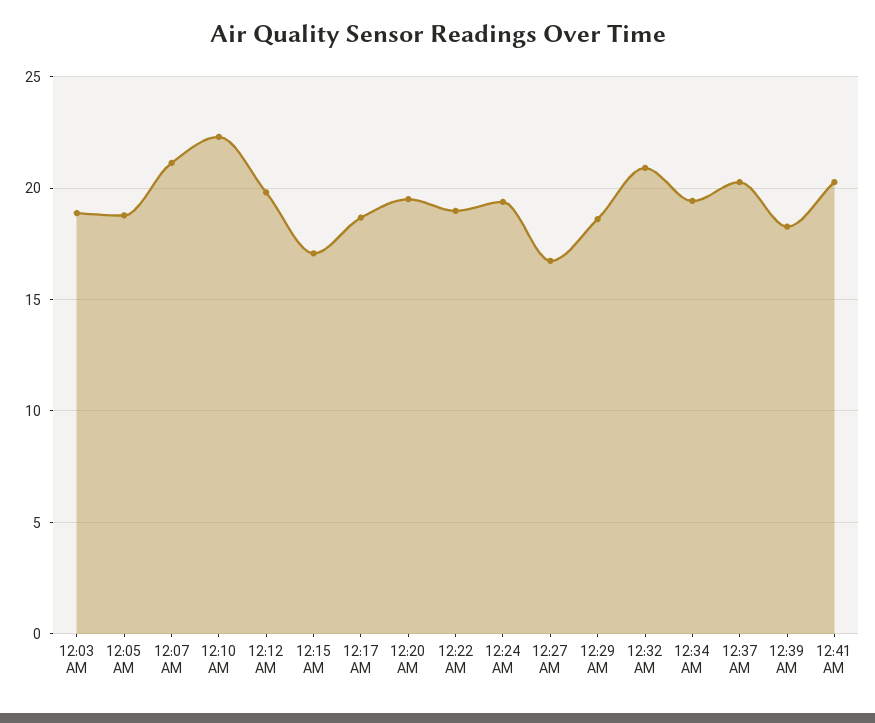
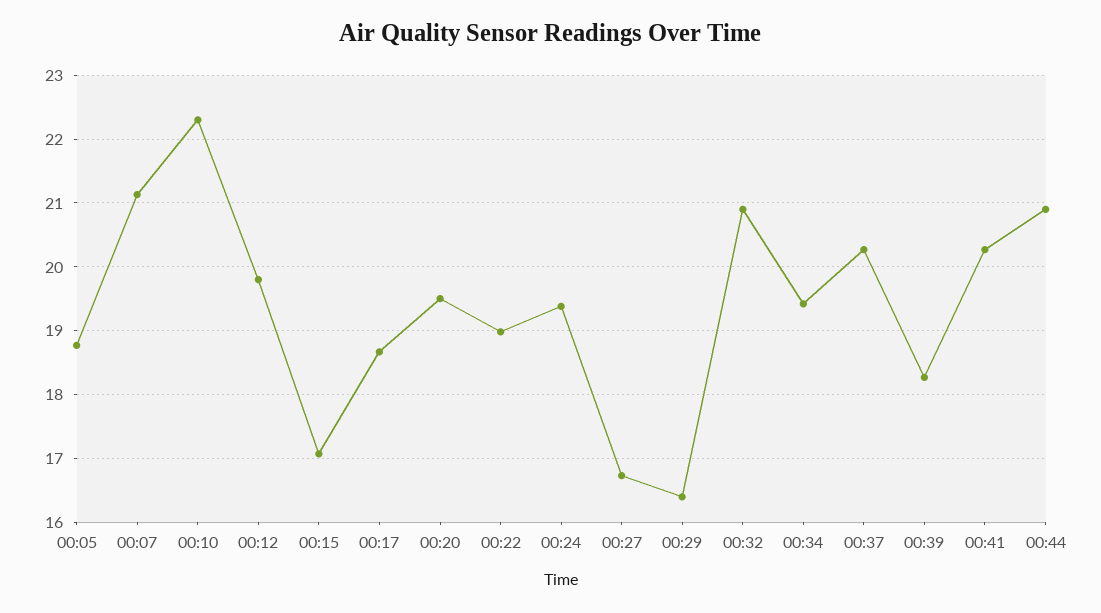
12:03 AM: 19 -> none
12:29 AM: 18.5 -> 16.4
00:44: none -> 20.9

